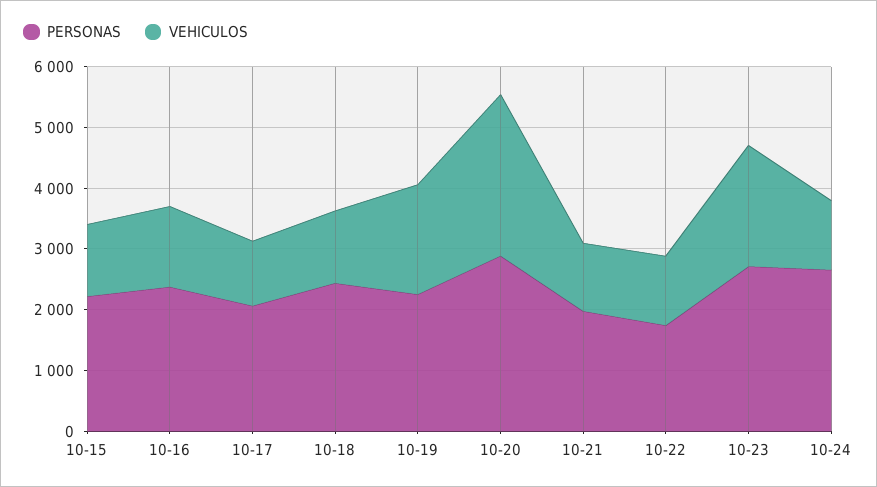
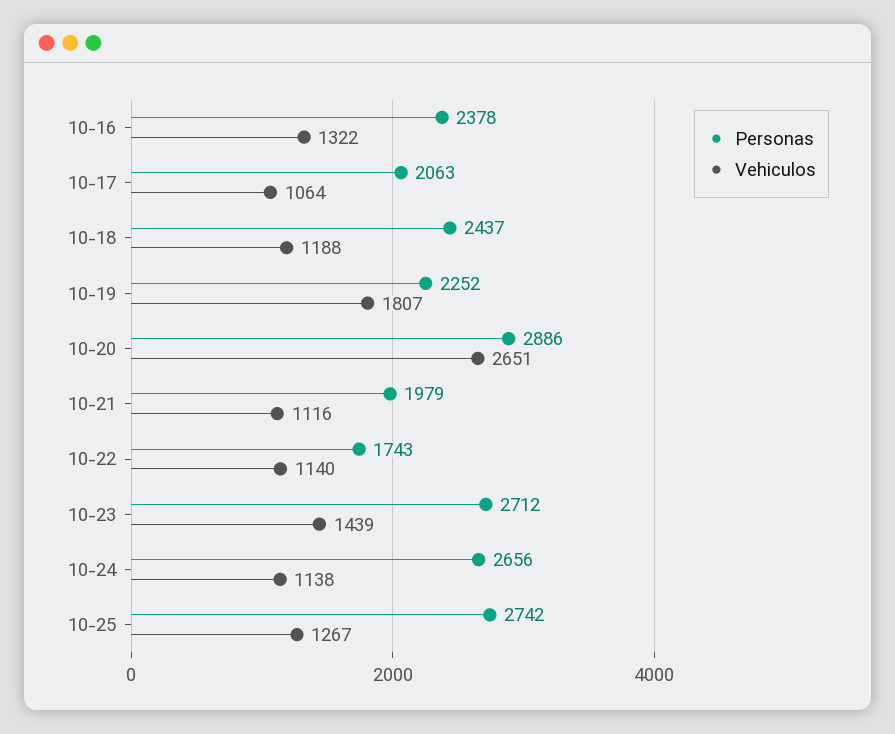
PERSONAS, 10-15: 2200 -> none
VEHICULOS, 10-15: 1200 -> none
VEHICULOS, 10-23: 2000 -> 1439
PERSONAS, 10-25: none -> 2742
VEHICULOS, 10-25: none -> 1267

